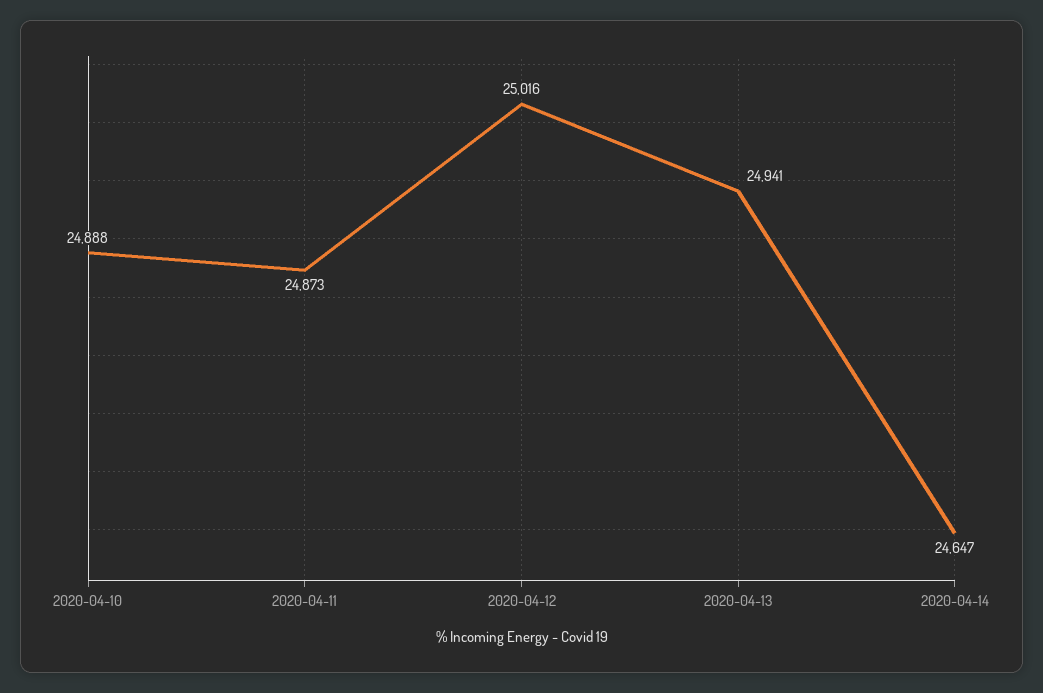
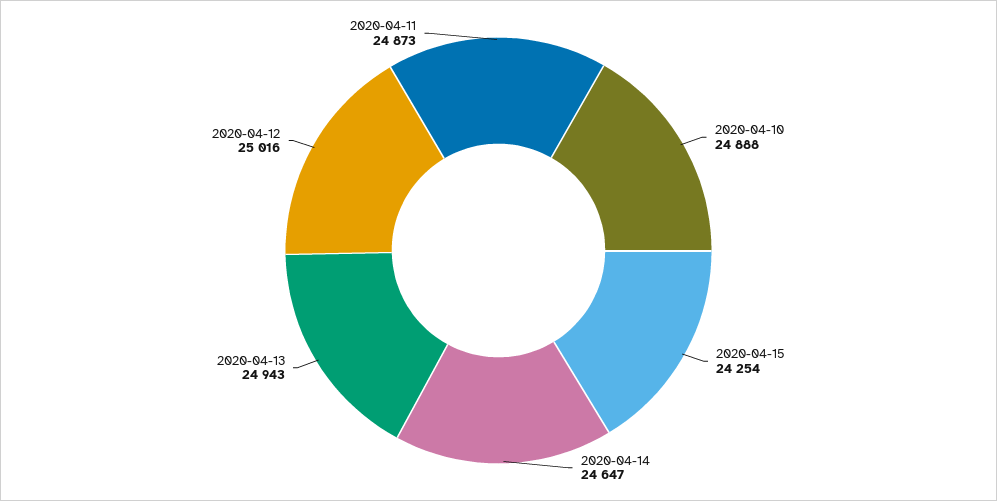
2020-04-13: 24941 -> 24943
2020-04-15: none -> 24254

